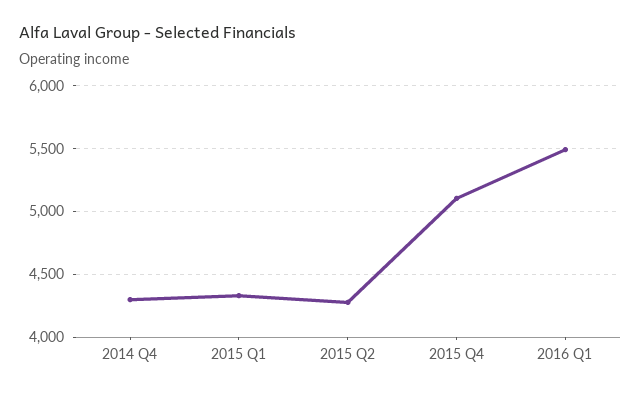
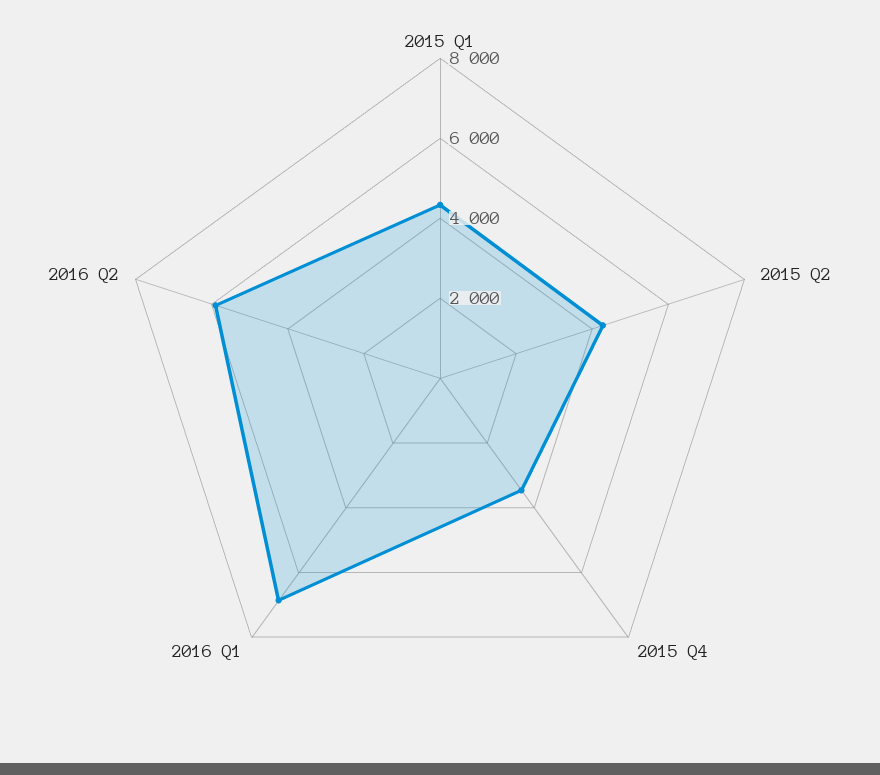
2014 Q4: 4300 -> none
2015 Q4: 5100 -> 3500
2016 Q1: 5500 -> 7000
2016 Q2: none -> 6000

